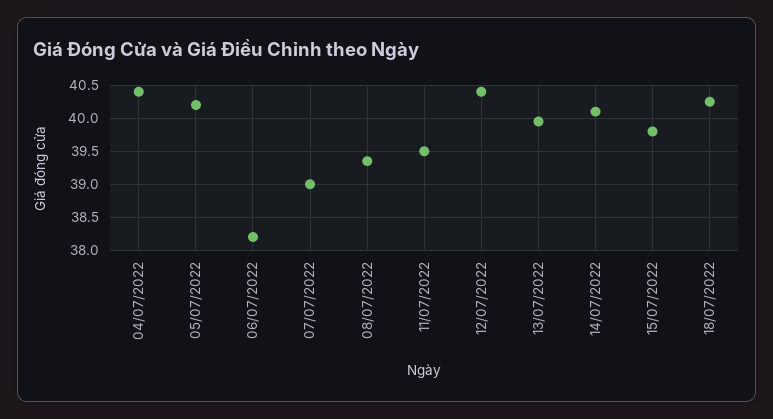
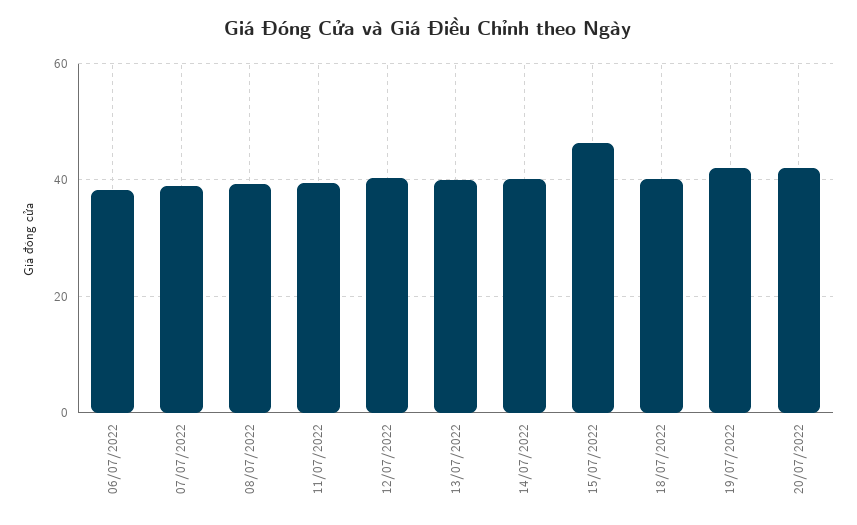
04/07/2022: 40.4 -> none
05/07/2022: 40.2 -> none
15/07/2022: 39.8 -> 46
19/07/2022: none -> 42
20/07/2022: none -> 42

